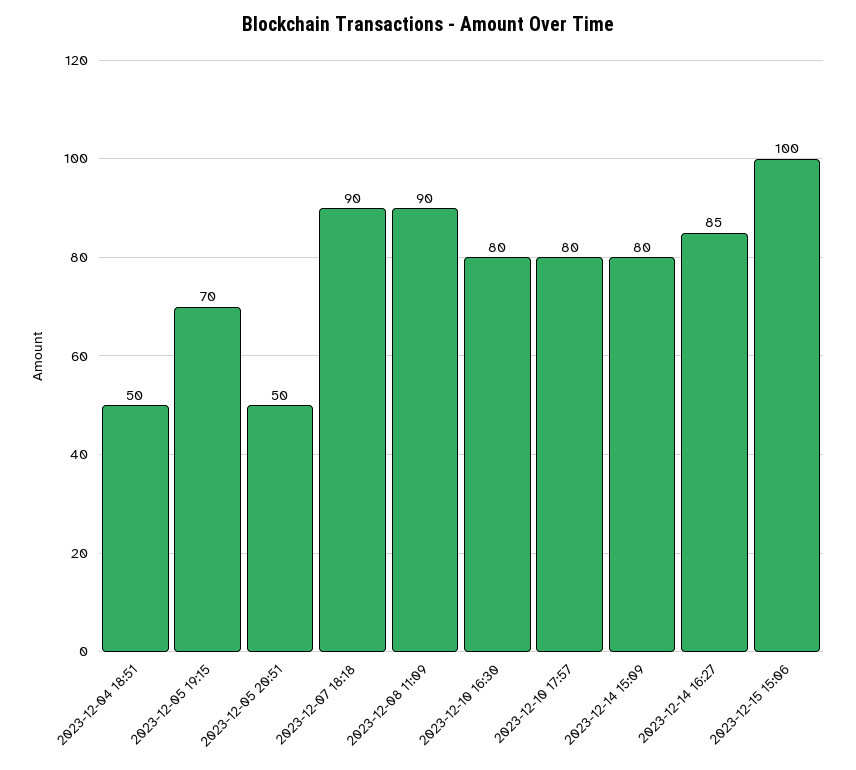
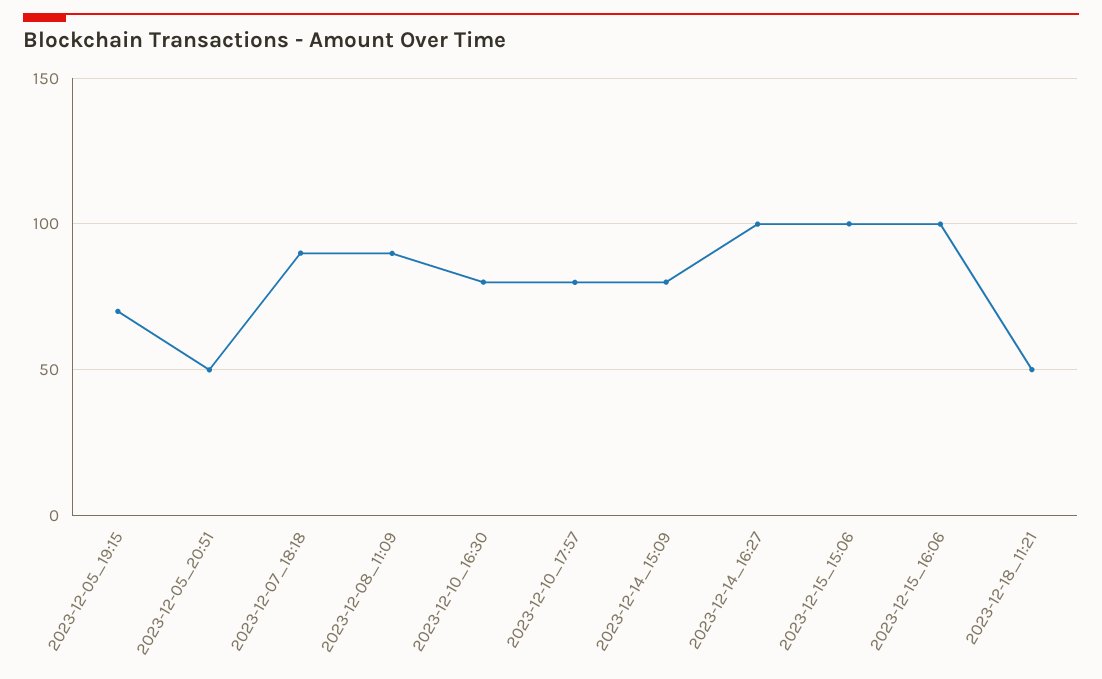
2023-12-04 18:51: 50 -> none
2023-12-14 16:27: 85 -> 100
2023-12-15_16:06: none -> 100
2023-12-18_11:21: none -> 50

